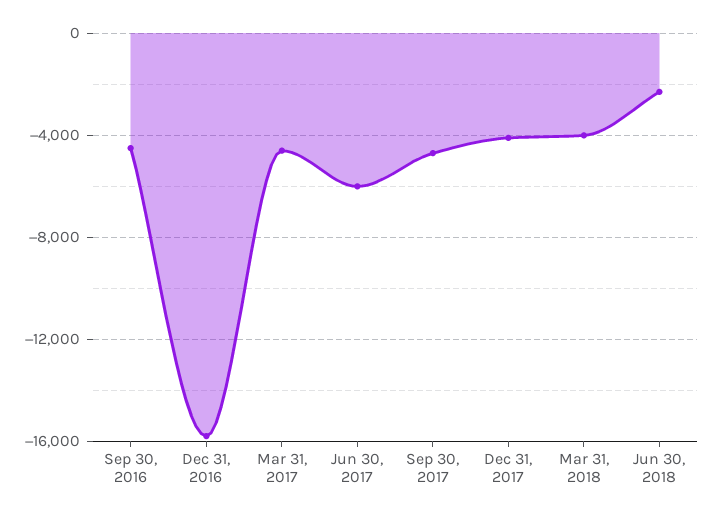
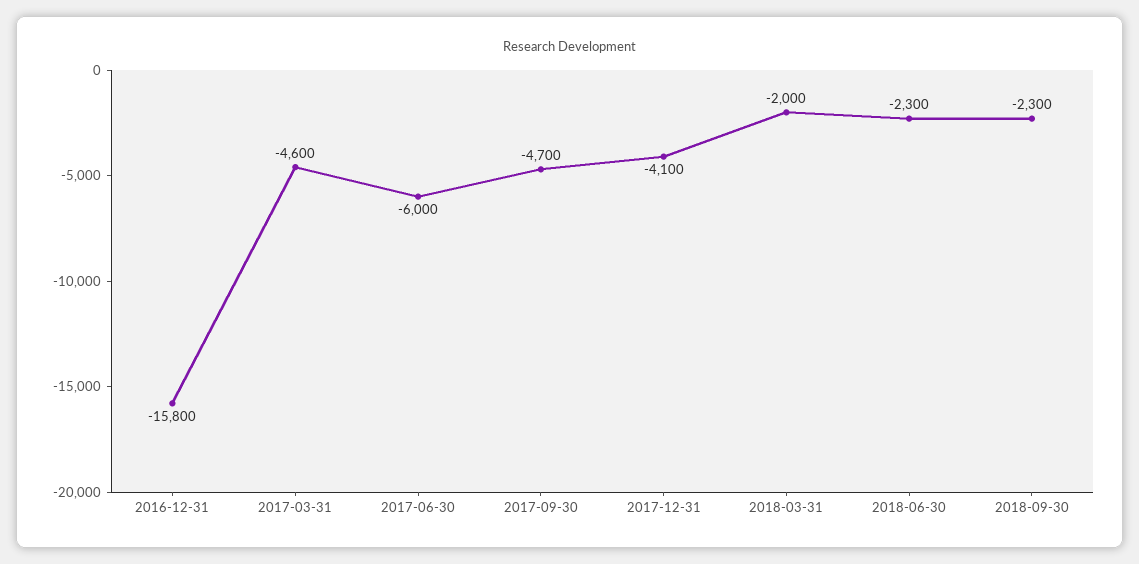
Sep 30, 2016: -4500 -> none
Mar 31, 2018: -4000 -> -2000
2018-09-30: none -> -2300

